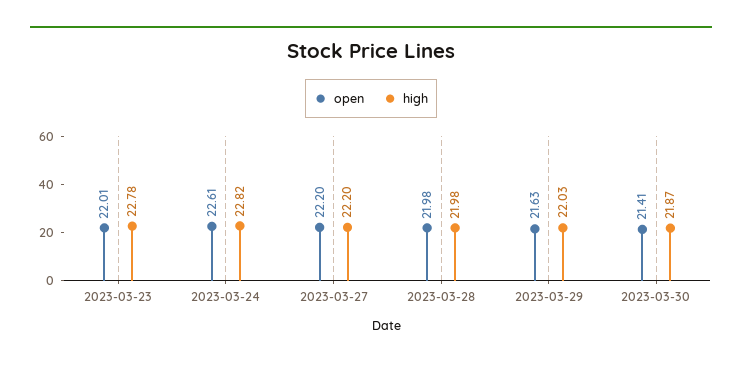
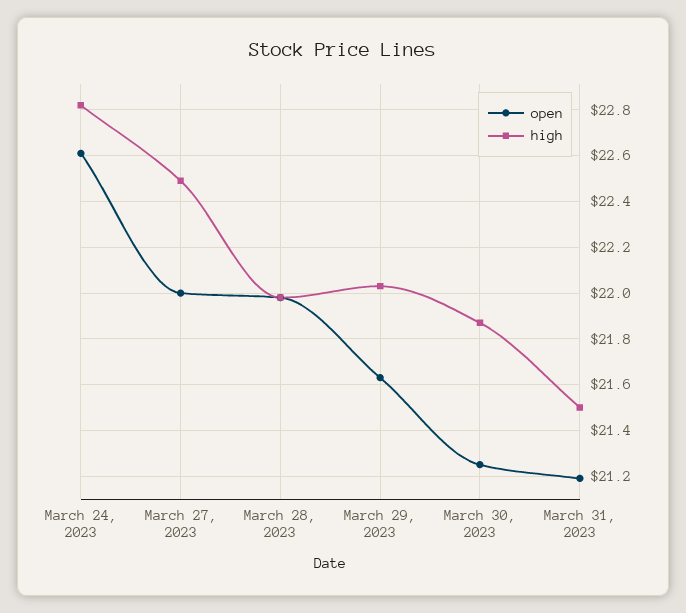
open, 2023-03-23: 22.01 -> none
high, 2023-03-23: 22.78 -> none
open, 2023-03-27: 22.2 -> 22
high, 2023-03-27: 22.2 -> 22.5
open, 2023-03-30: 21.41 -> 21.25
open, March 31, 2023: none -> 21.2
high, March 31, 2023: none -> 21.5

